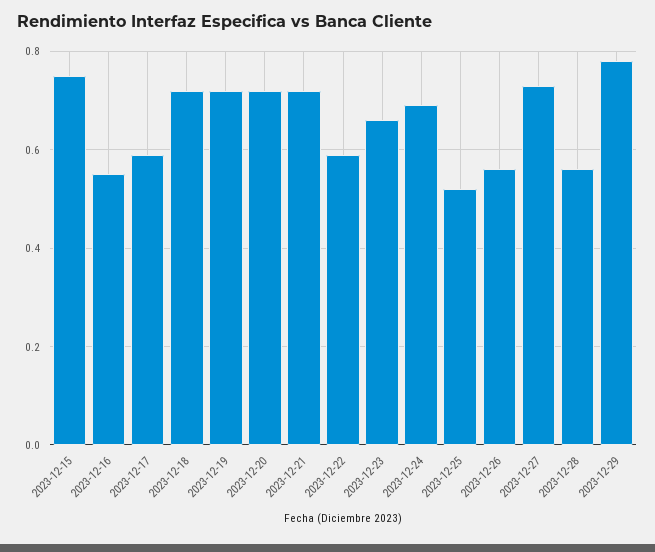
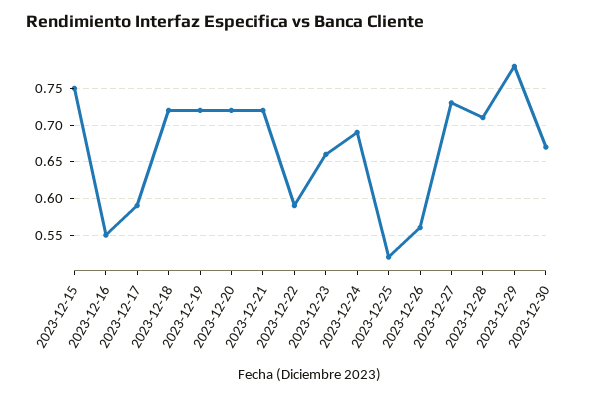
2023-12-28: 0.55 -> 0.71
2023-12-30: none -> 0.67

